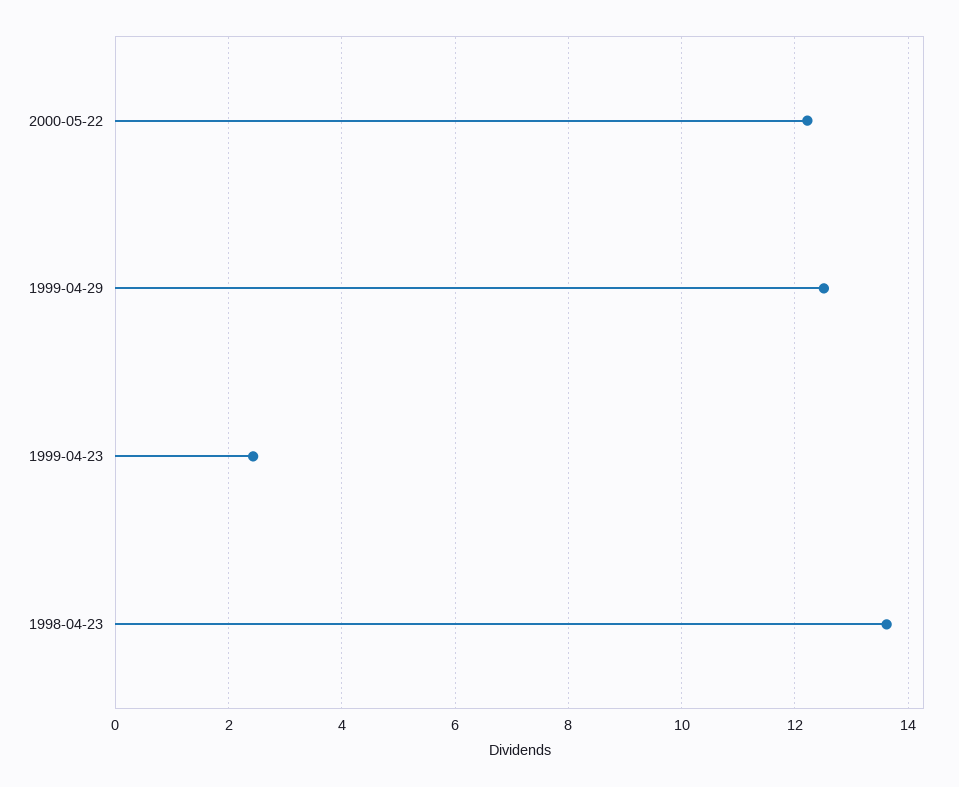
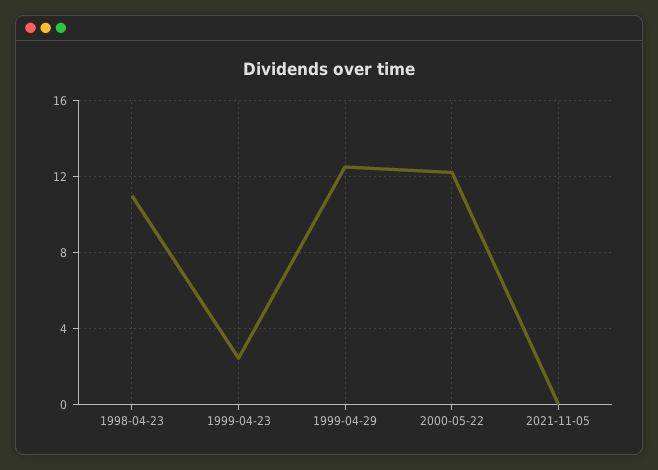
1998-04-23: 13.6 -> 11
2021-11-05: none -> 0

